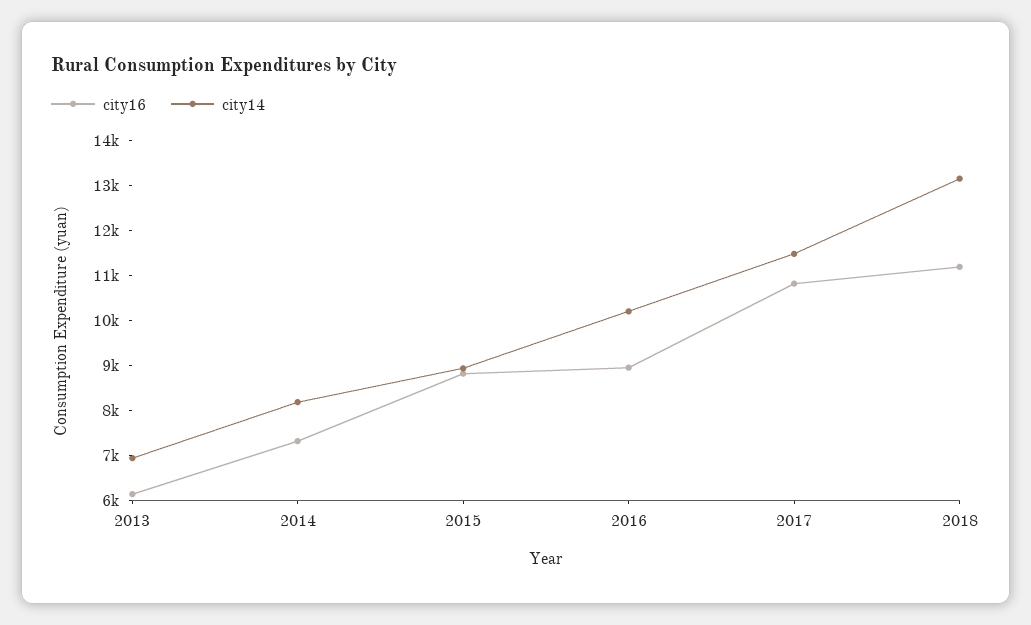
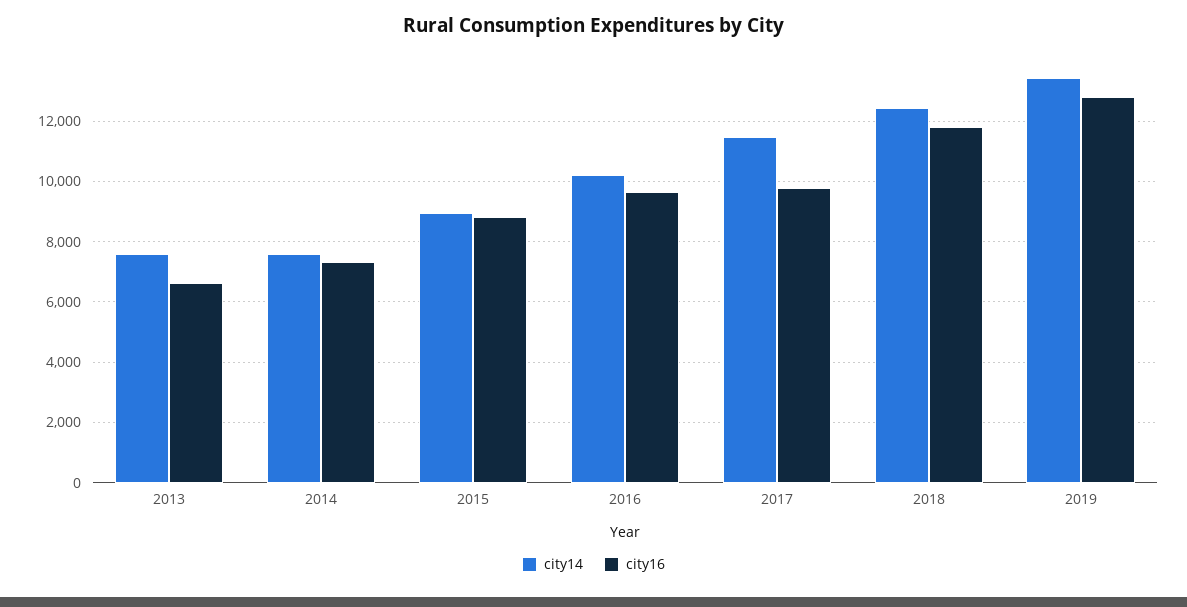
city16, 2013: 6200 -> 6600
city14, 2013: 7000 -> 7600
city14, 2014: 8200 -> 7600
city16, 2016: 9000 -> 9600
city16, 2017: 10800 -> 9800
city16, 2018: 11200 -> 11800
city14, 2018: 13200 -> 12400
city14, 2019: none -> 13400
city16, 2019: none -> 12800

